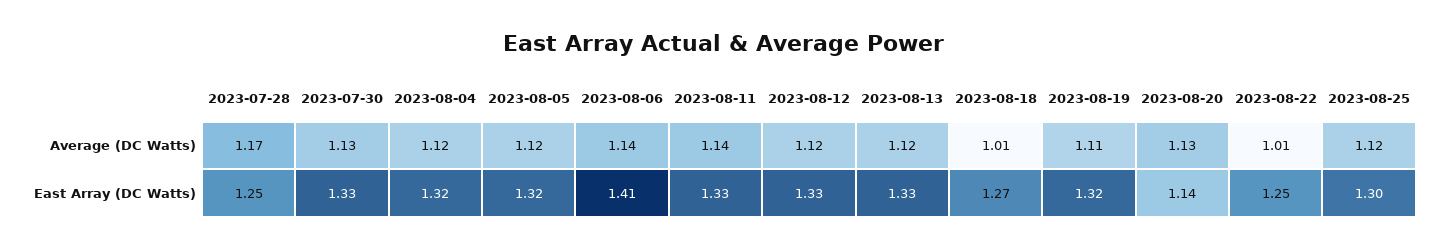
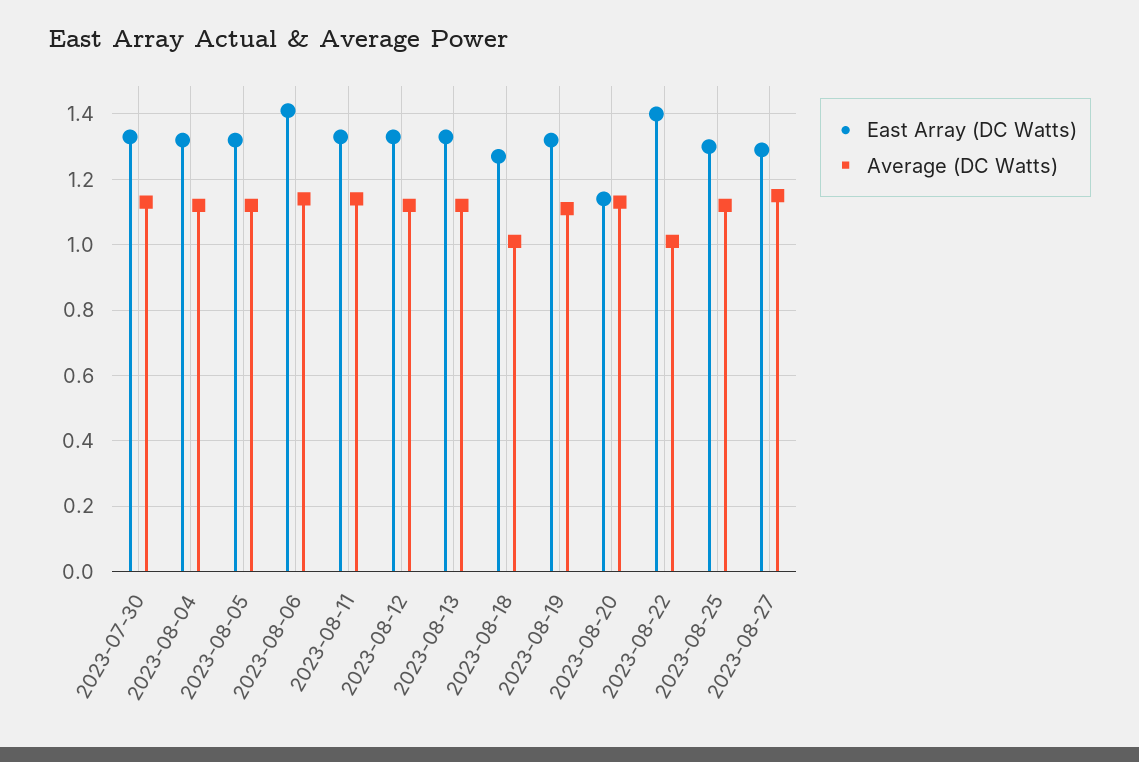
Average (DC Watts), 2023-07-28: 1.17 -> none
East Array (DC Watts), 2023-07-28: 1.25 -> none
East Array (DC Watts), 2023-08-22: 1.25 -> 1.4
East Array (DC Watts), 2023-08-27: none -> 1.3
Average (DC Watts), 2023-08-27: none -> 1.15

